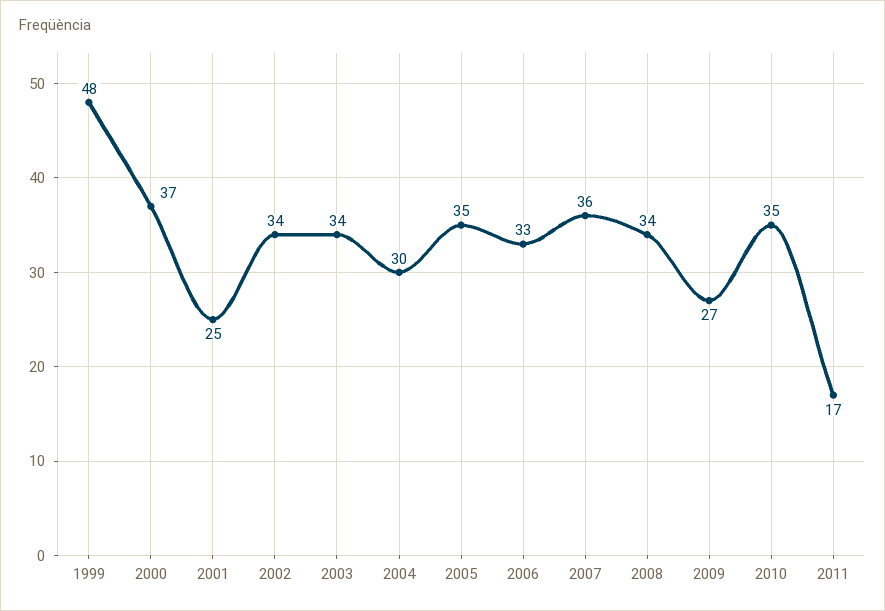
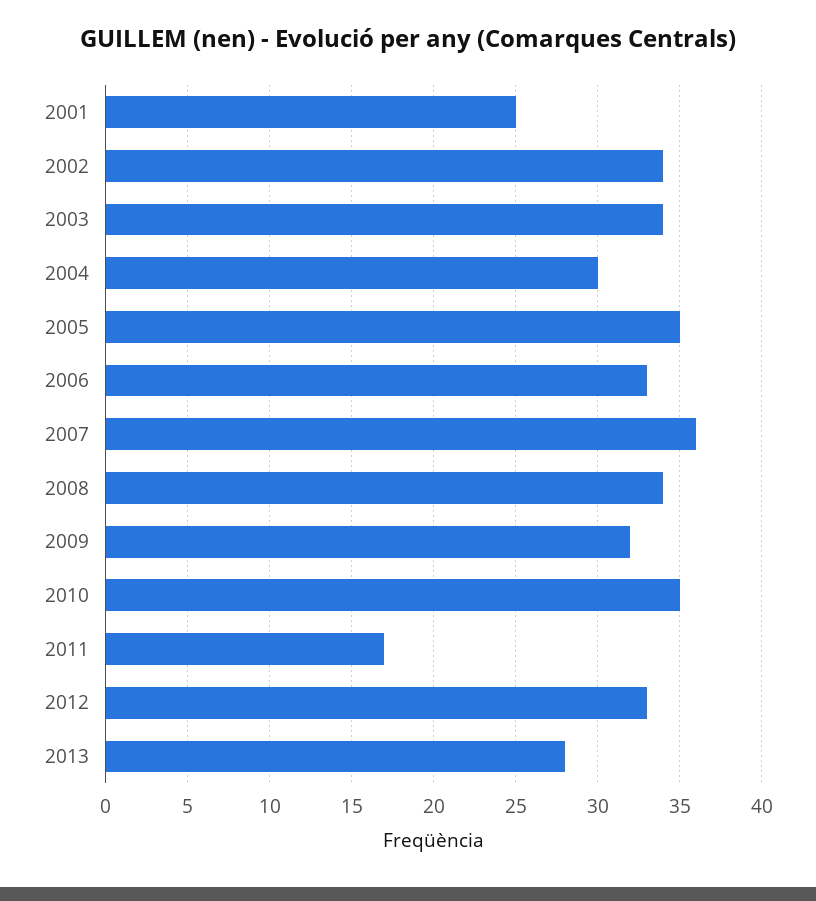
1999: 48 -> none
2000: 37 -> none
2009: 27 -> 32
2012: none -> 33
2013: none -> 28

